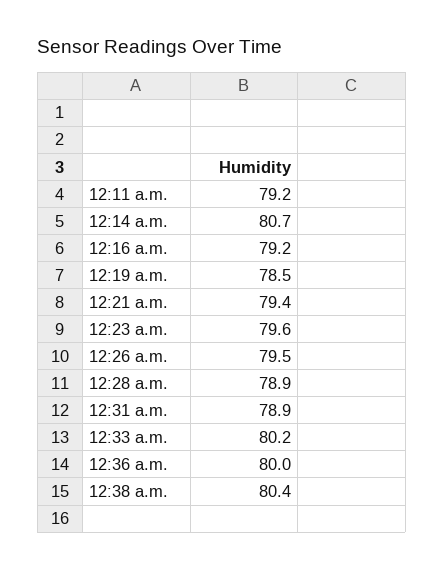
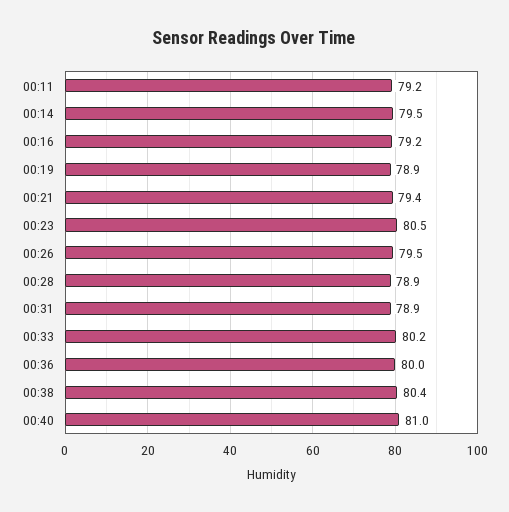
12:14 a.m.: 80.7 -> 79.5
12:19 a.m.: 78.5 -> 78.9
12:23 a.m.: 79.6 -> 80.5
00:40: none -> 81

